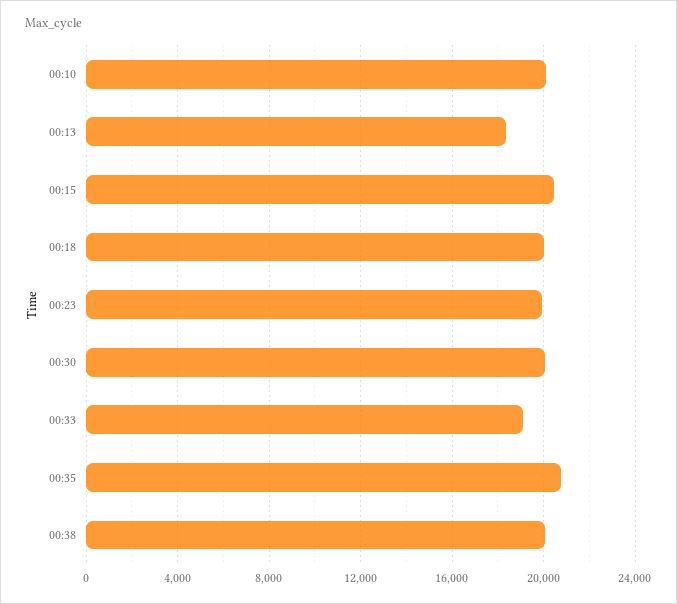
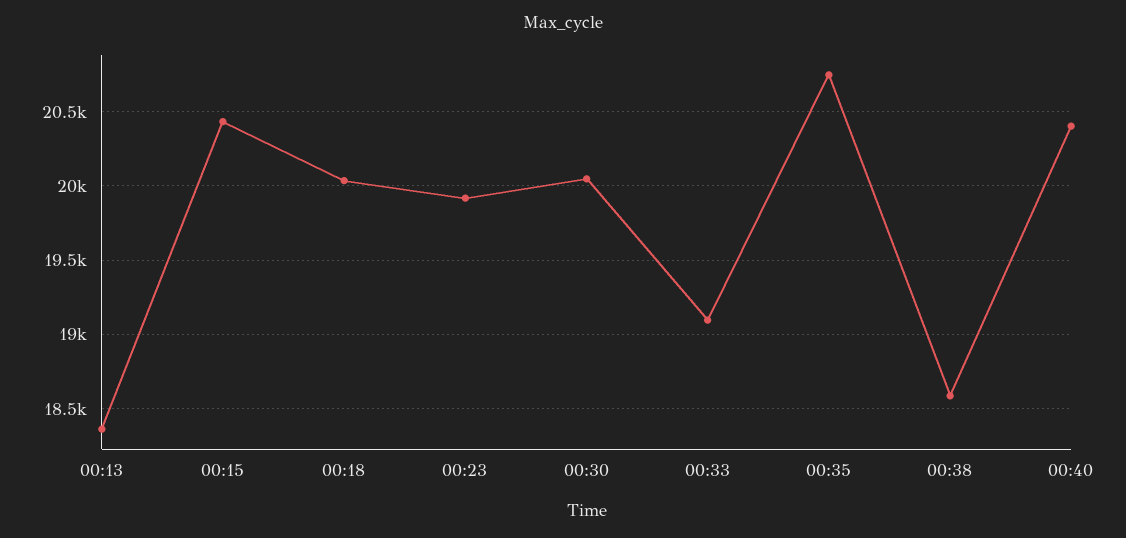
00:10: 20000 -> none
00:38: 20000 -> 18600
00:40: none -> 20400

